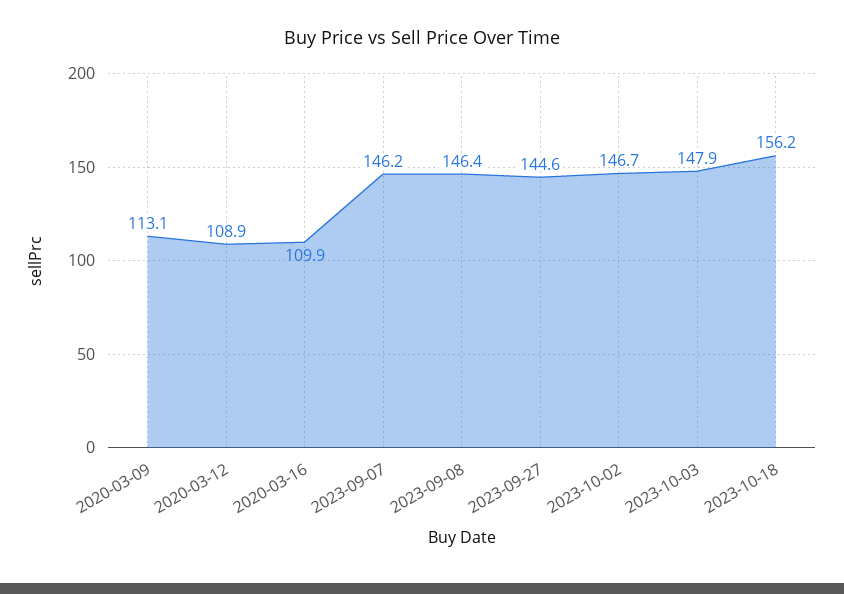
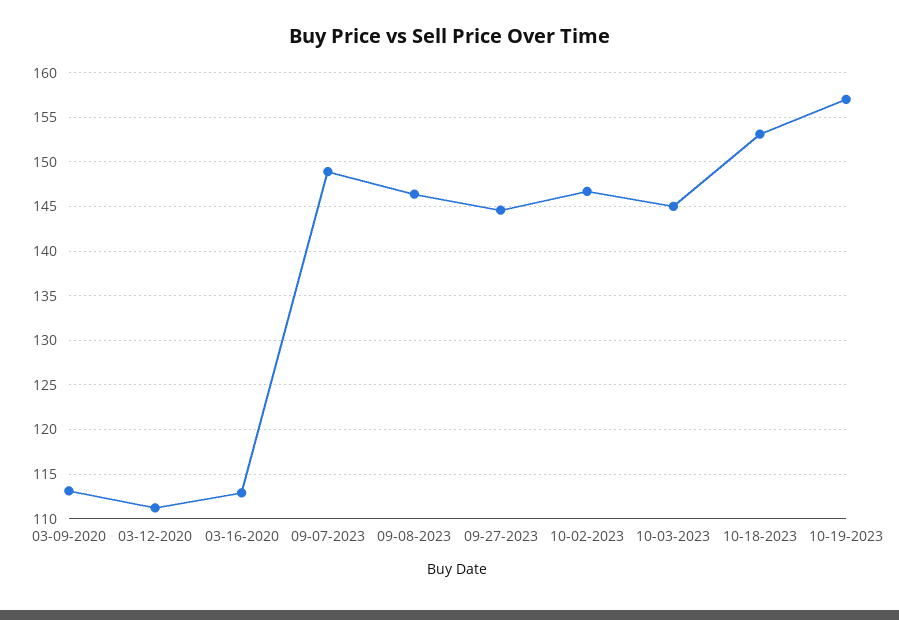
2020-03-12: 108.9 -> 111
2020-03-16: 109.9 -> 113
2023-09-07: 146.2 -> 149
2023-10-03: 147.9 -> 145
2023-10-18: 156.2 -> 153
10-19-2023: none -> 157

